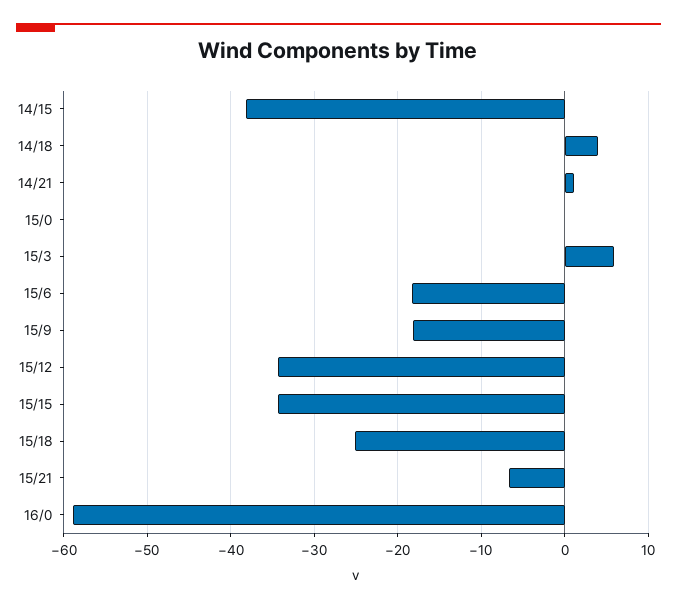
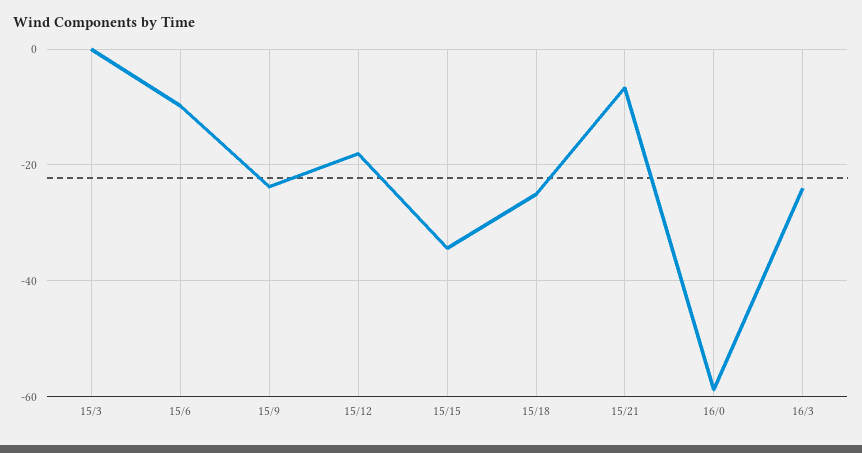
14/15: -38 -> none
14/18: 4 -> none
14/21: 1 -> none
15/0: 0 -> none
15/3: 6 -> 0
15/6: -18 -> -10
15/9: -18 -> -24
15/12: -34 -> -18
16/3: none -> -24

